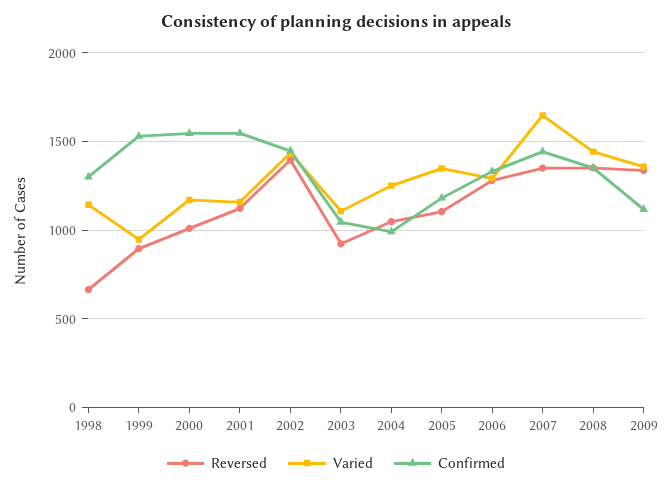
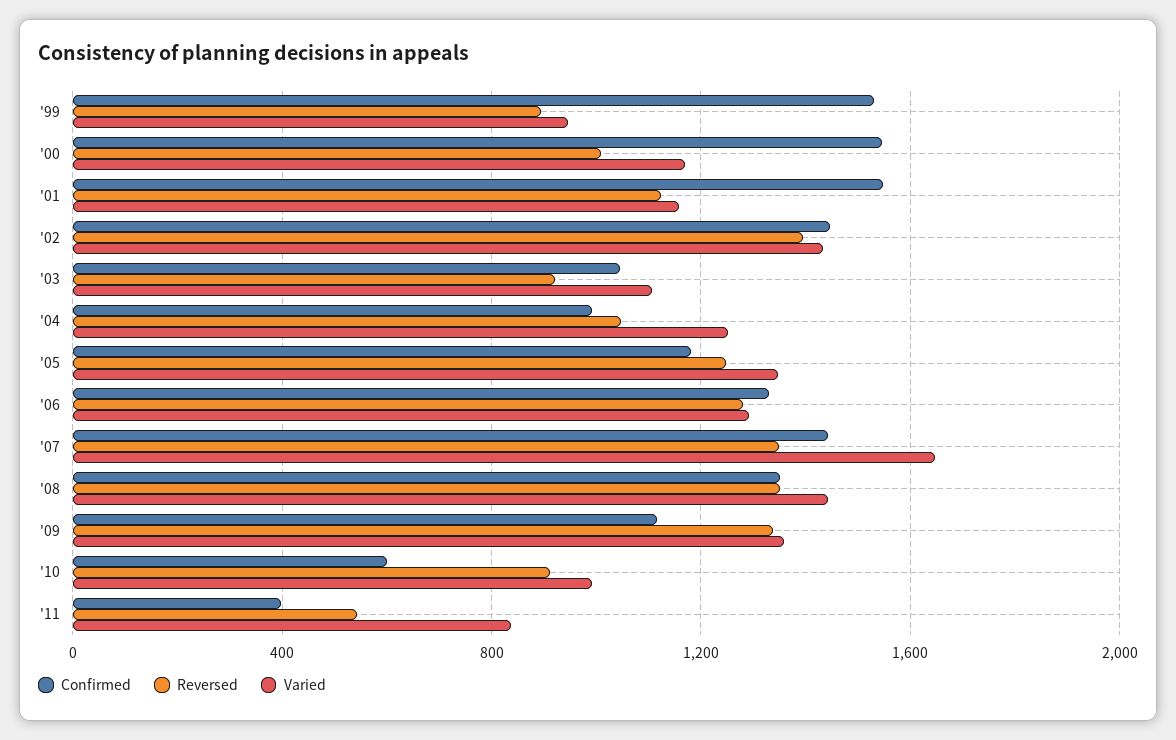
Reversed, 1998: 650 -> none
Varied, 1998: 1150 -> none
Confirmed, 1998: 1300 -> none
Reversed, 2005: 1100 -> 1250
Confirmed, '10: none -> 600
Reversed, '10: none -> 900
Varied, '10: none -> 1000
Confirmed, '11: none -> 400
Reversed, '11: none -> 550
Varied, '11: none -> 850

